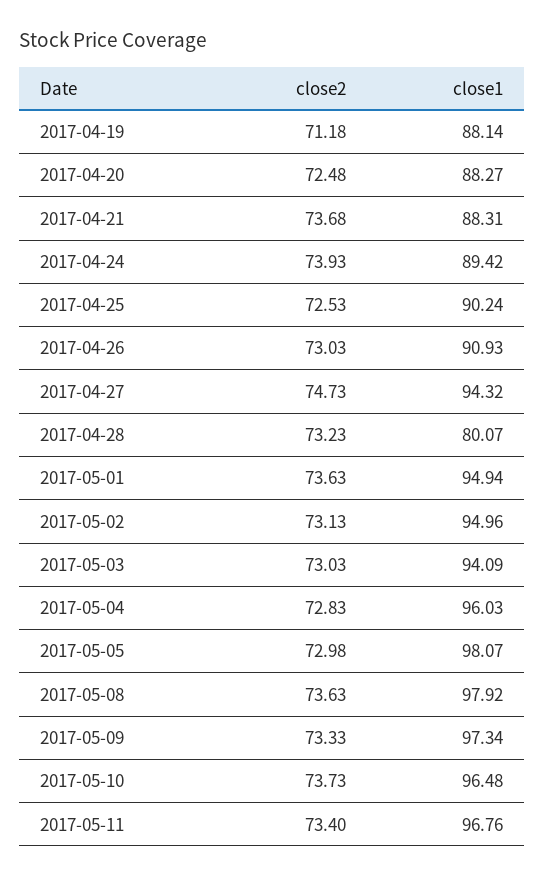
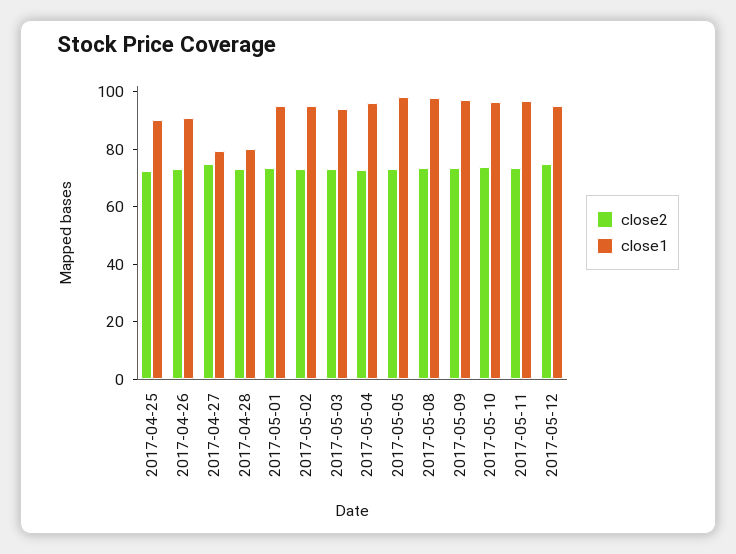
close2, 2017-04-19: 71.18 -> none
close1, 2017-04-19: 88.14 -> none
close2, 2017-04-20: 72.48 -> none
close1, 2017-04-20: 88.27 -> none
close2, 2017-04-21: 73.68 -> none
close1, 2017-04-21: 88.31 -> none
close2, 2017-04-24: 73.93 -> none
close1, 2017-04-24: 89.42 -> none
close1, 2017-04-27: 94.32 -> 80
close2, 2017-05-12: none -> 75
close1, 2017-05-12: none -> 95

